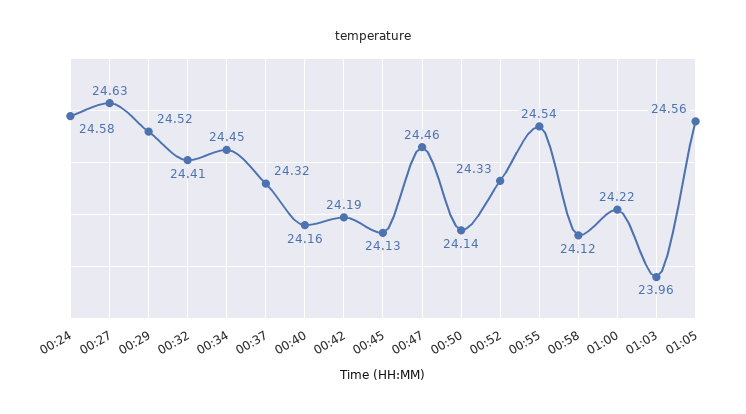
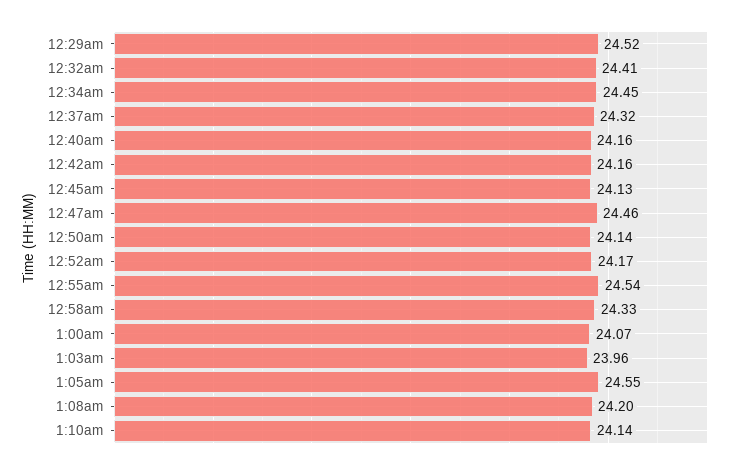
00:24: 24.58 -> none
00:27: 24.63 -> none
00:42: 24.19 -> 24.16
00:52: 24.33 -> 24.17
00:58: 24.12 -> 24.33
01:00: 24.22 -> 24.07
01:05: 24.56 -> 24.55
1:08am: none -> 24.2
1:10am: none -> 24.14

